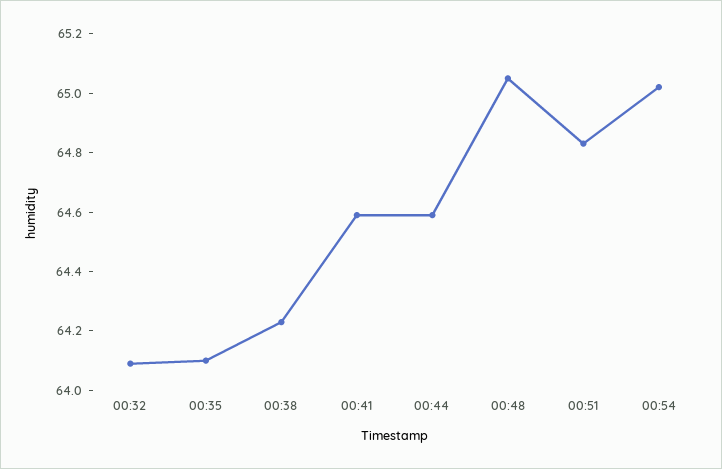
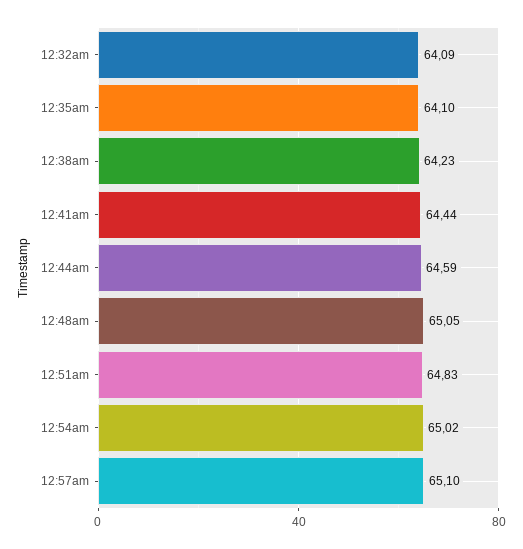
00:41: 64.6 -> 64.44
12:57am: none -> 65.1

